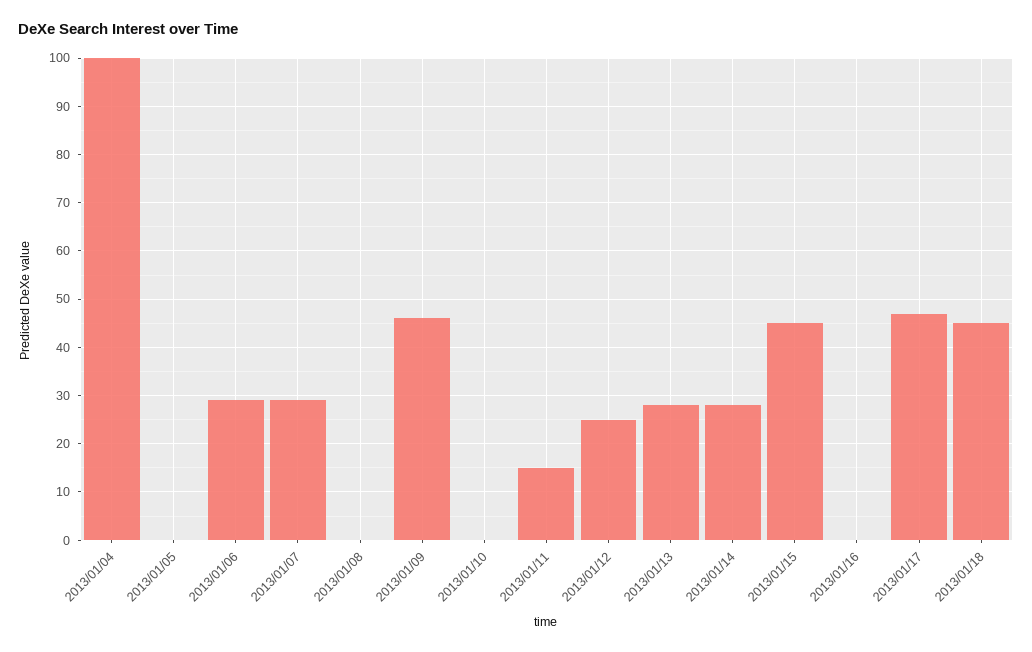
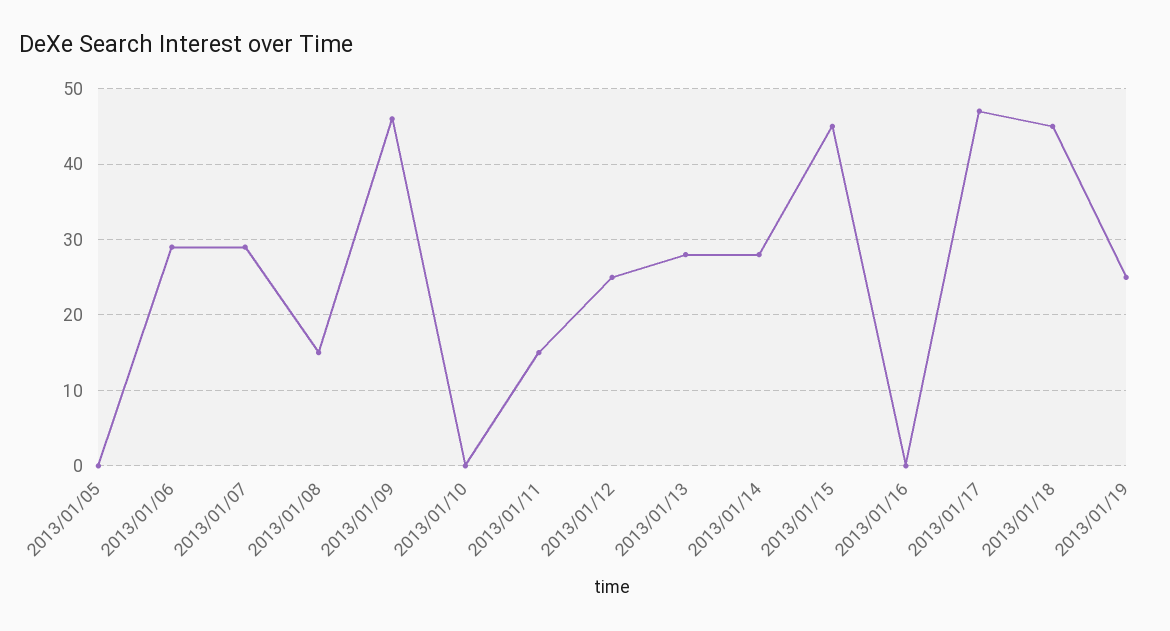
2013/01/04: 100 -> none
2013/01/08: 0 -> 15
2013/01/19: none -> 25

